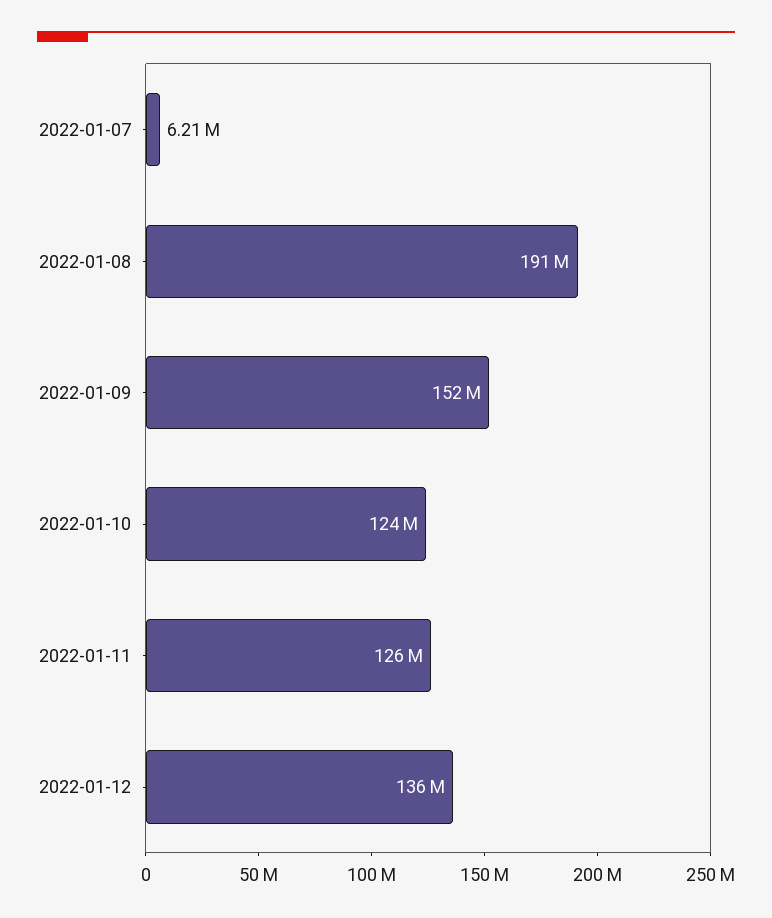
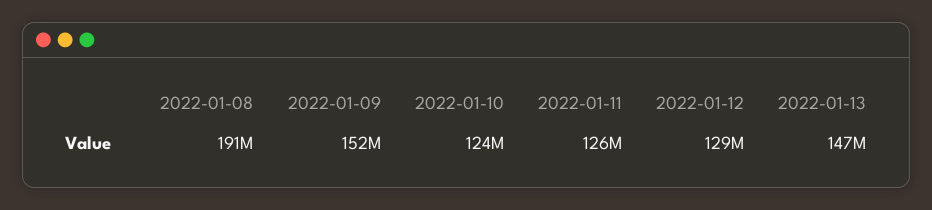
2022-01-07: 6210000 -> none
2022-01-12: 136000000 -> 129000000
2022-01-13: none -> 147000000

